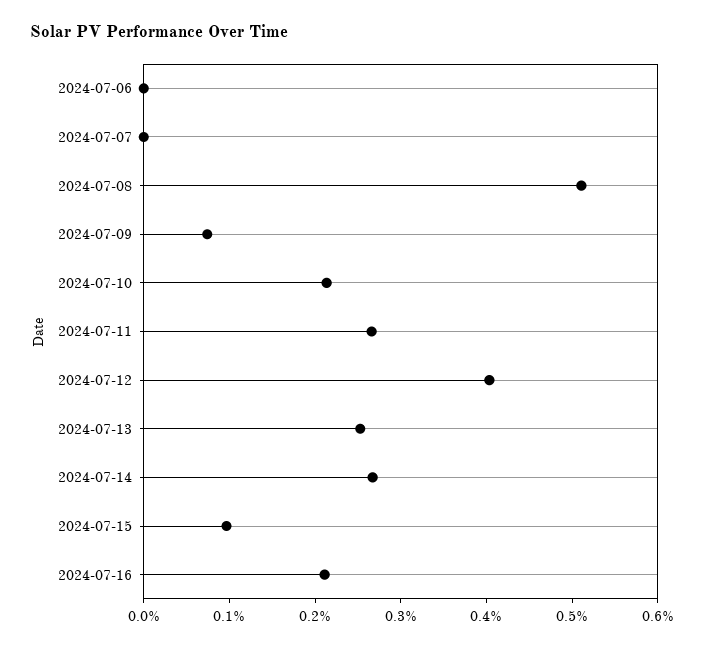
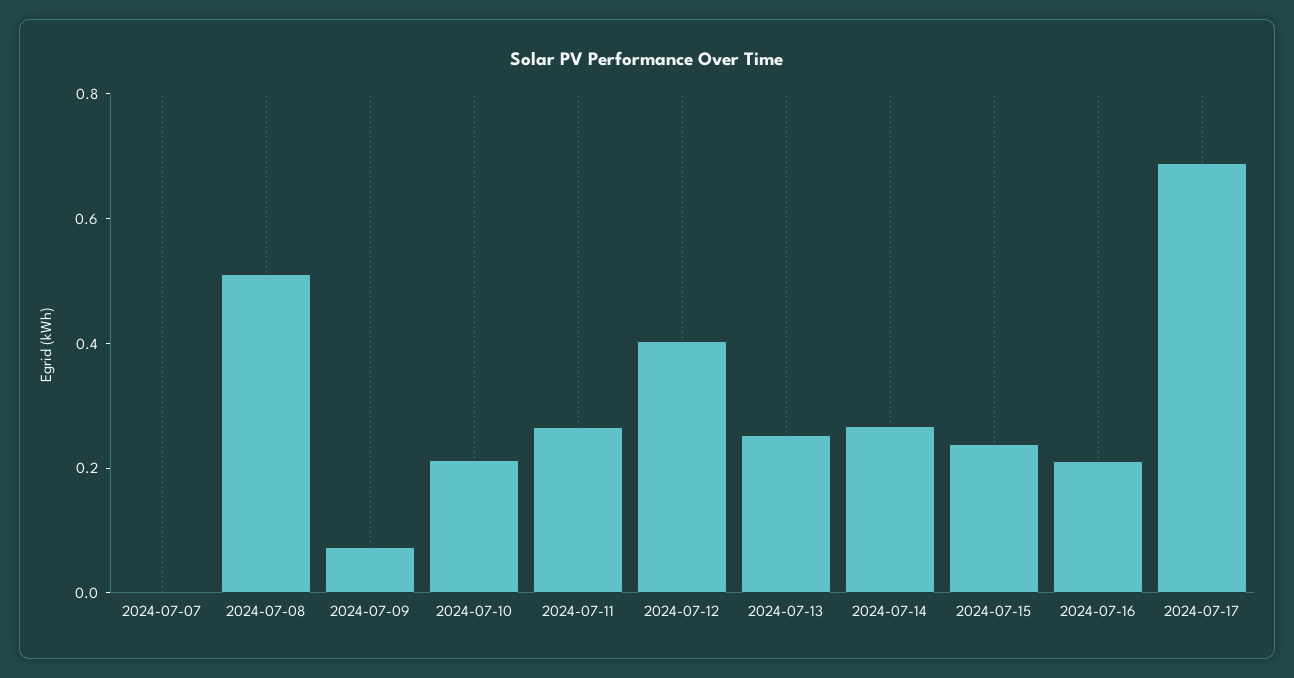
2024-07-06: 0 -> none
2024-07-15: 0.1 -> 0.25
2024-07-17: none -> 0.7

